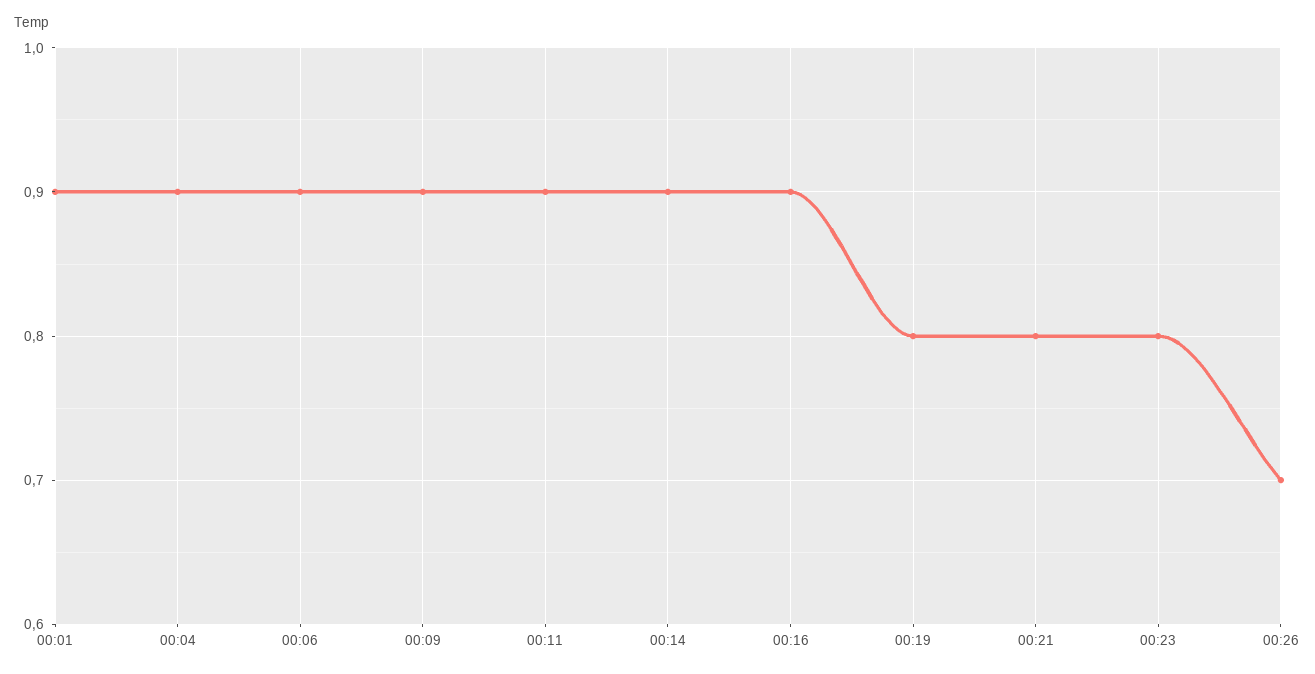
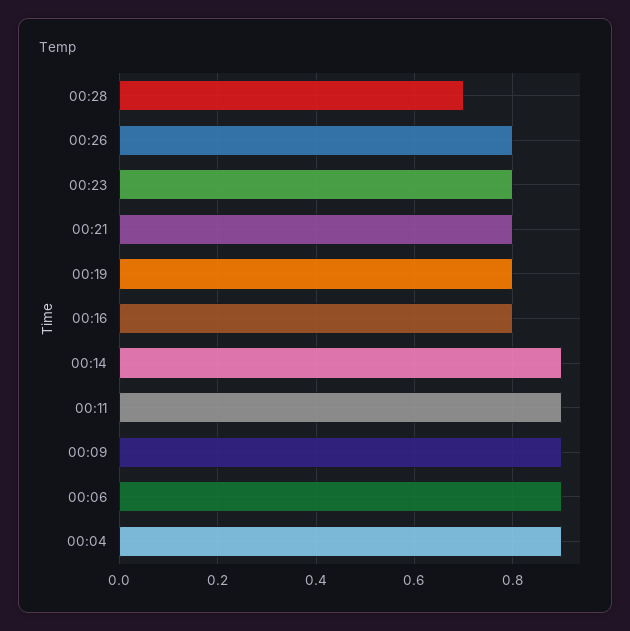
00:01: 0.9 -> none
00:16: 0.9 -> 0.8
00:26: 0.7 -> 0.8
00:28: none -> 0.7

